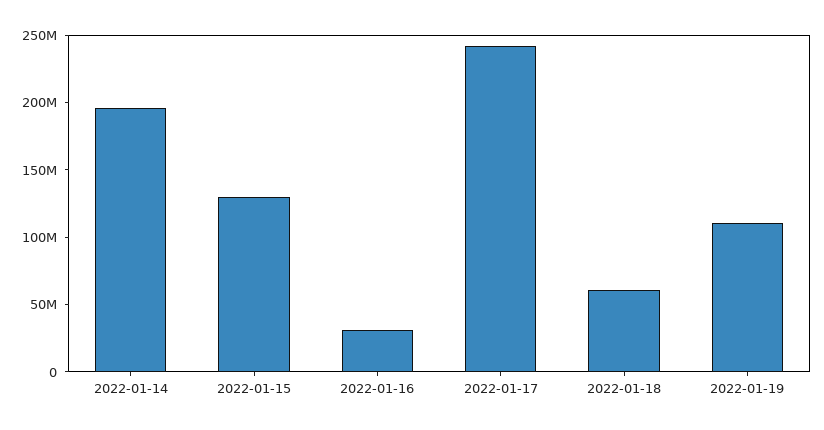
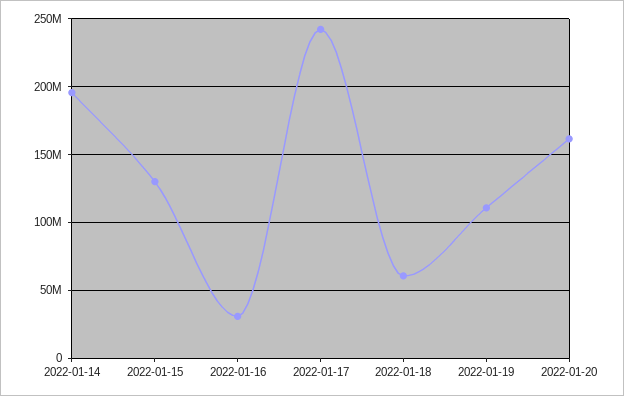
2022-01-20: none -> 160000000

